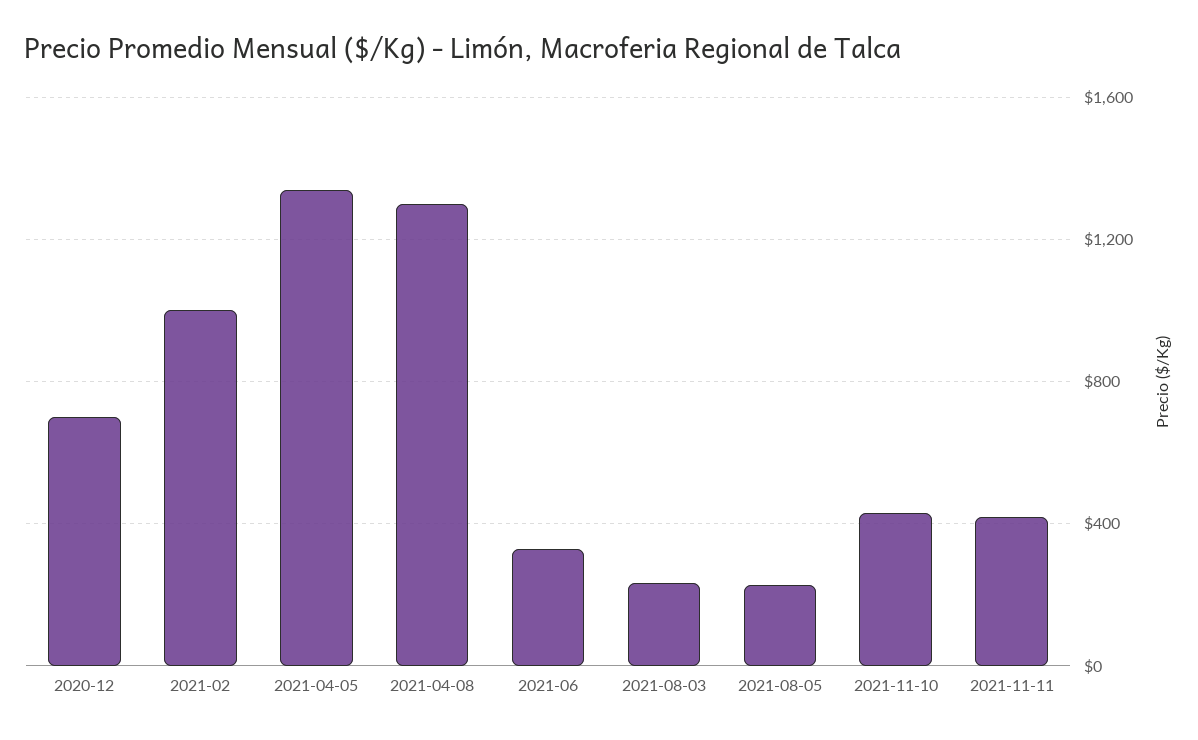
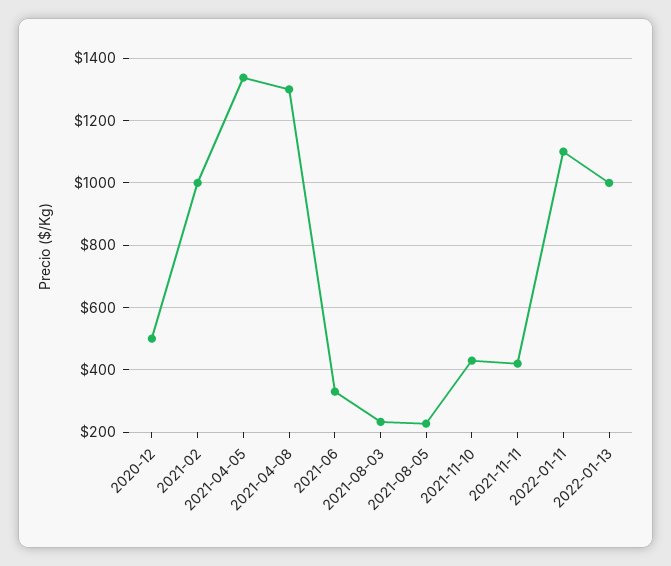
2020-12: 700 -> 500
2022-01-11: none -> 1100
2022-01-13: none -> 1000

